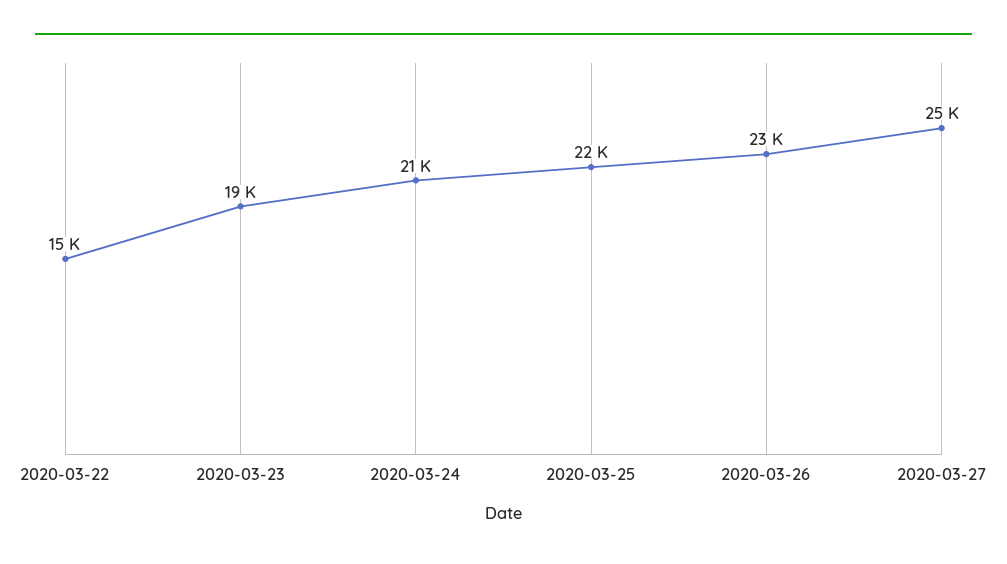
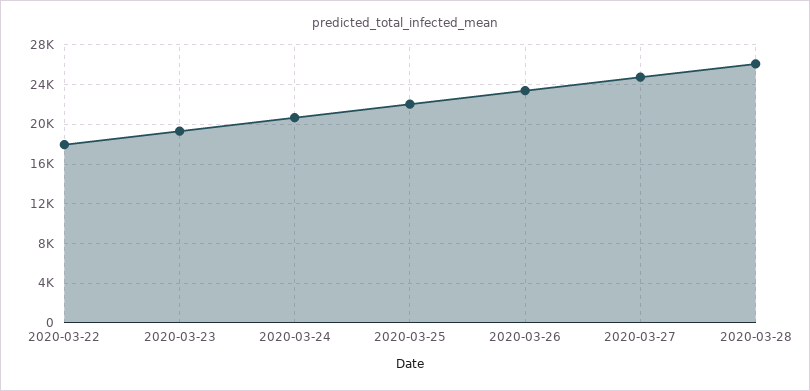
2020-03-22: 15000 -> 18000
2020-03-28: none -> 26000

